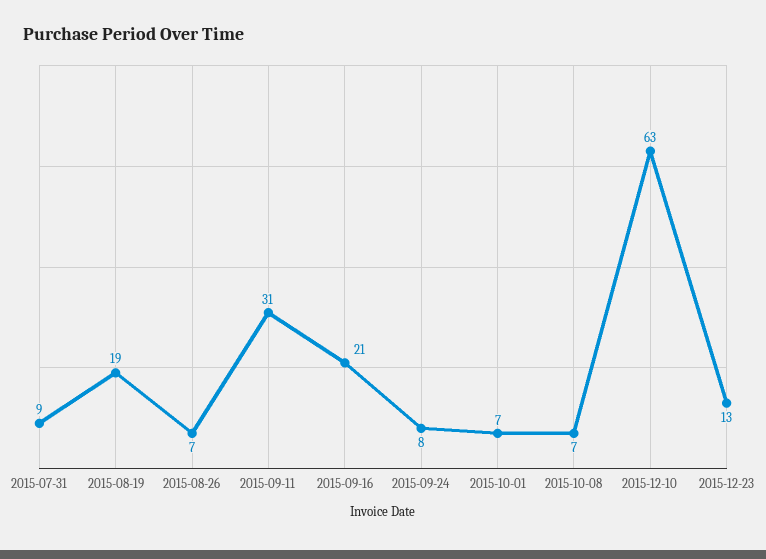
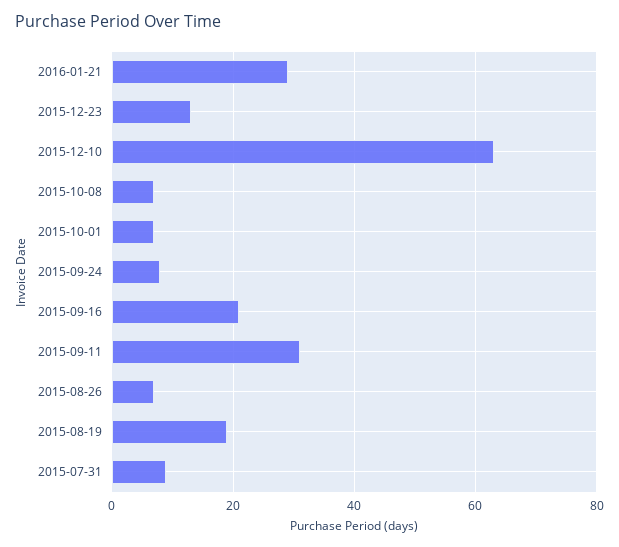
2016-01-21: none -> 30

